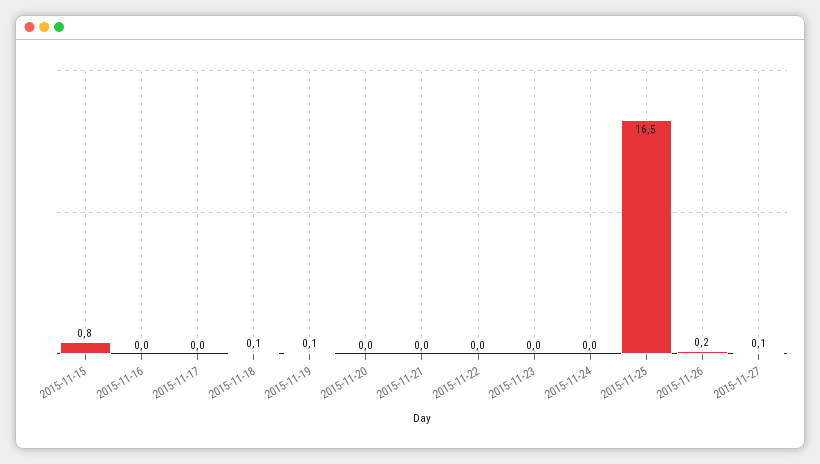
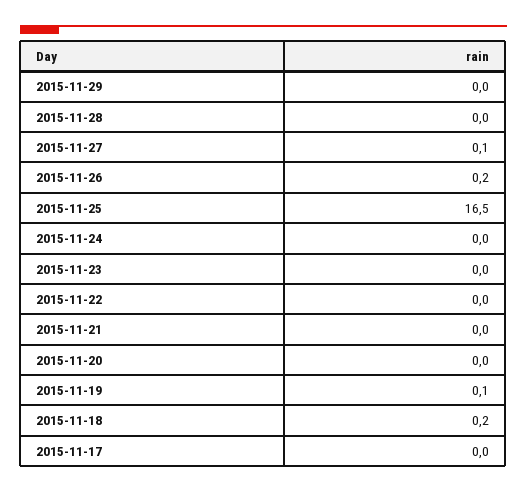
2015-11-15: 0.8 -> none
2015-11-16: 0 -> none
2015-11-18: 0.1 -> 0.2
2015-11-29: none -> 0
2015-11-28: none -> 0

